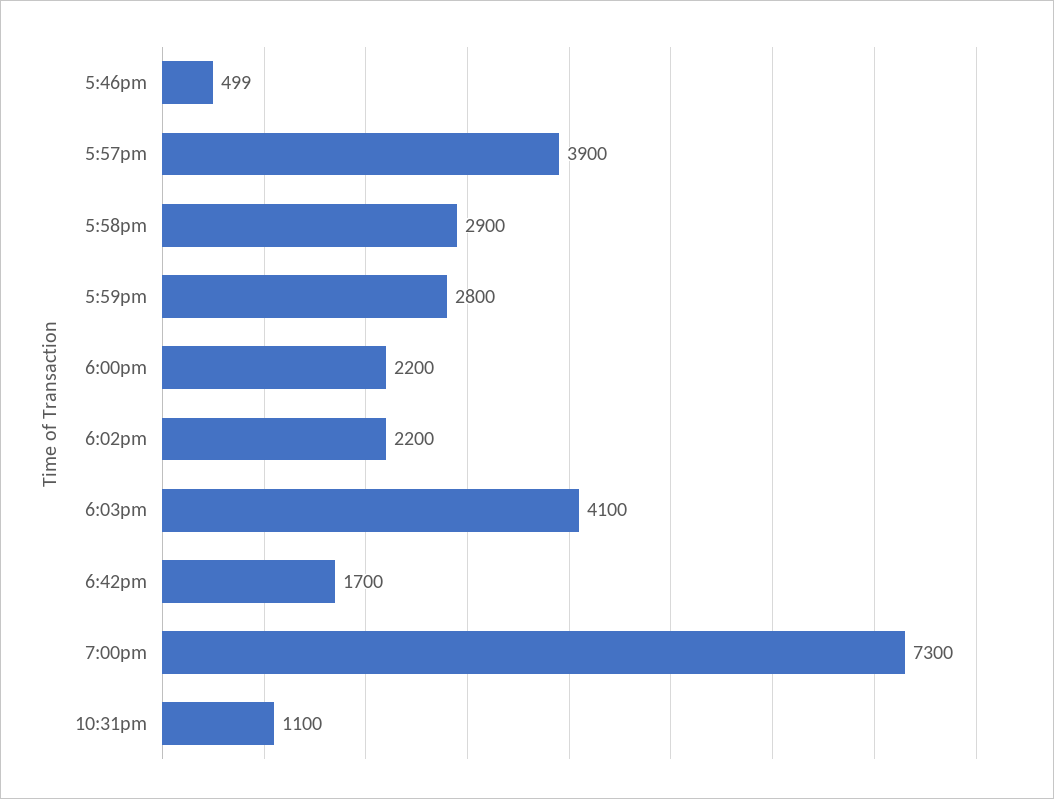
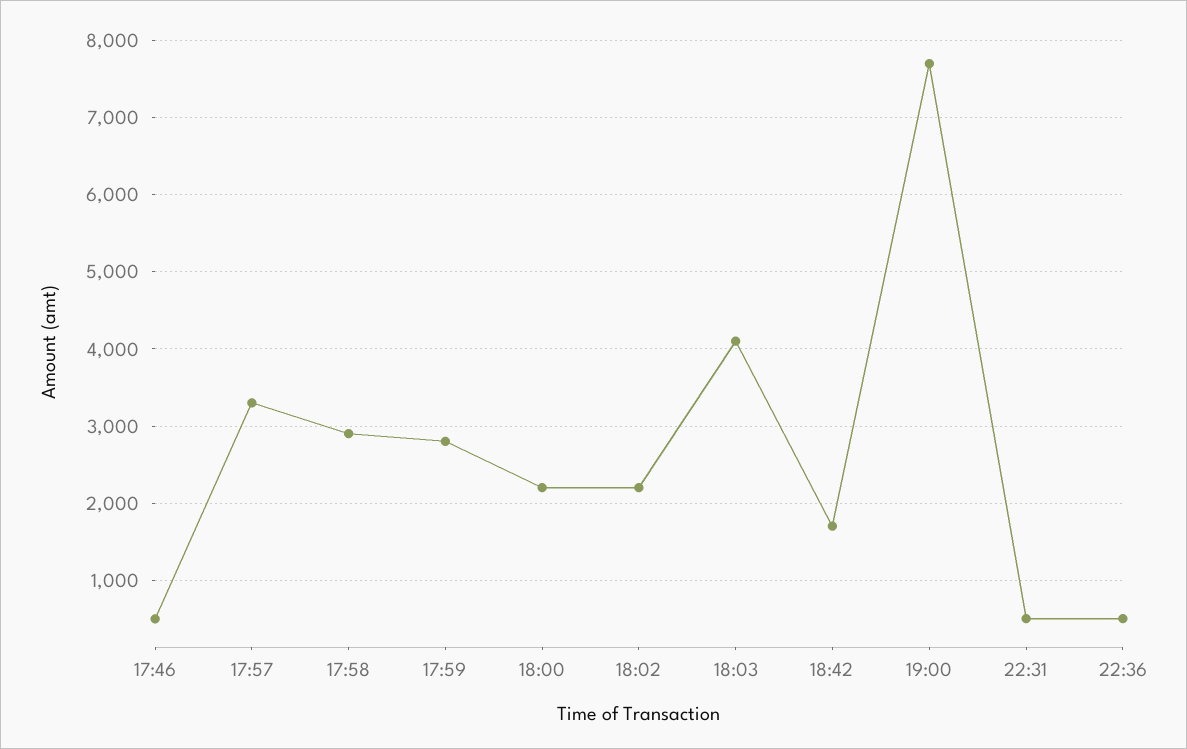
5:57pm: 3900 -> 3300
7:00pm: 7300 -> 7700
10:31pm: 1100 -> 500
22:36: none -> 500

